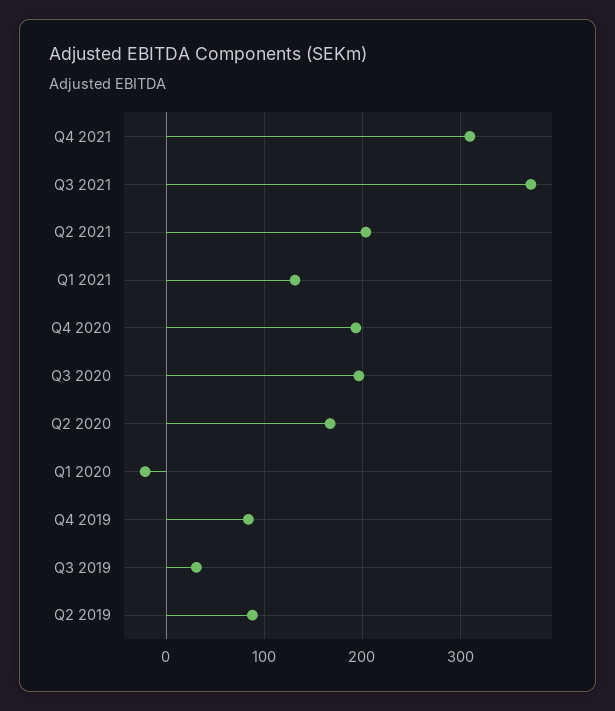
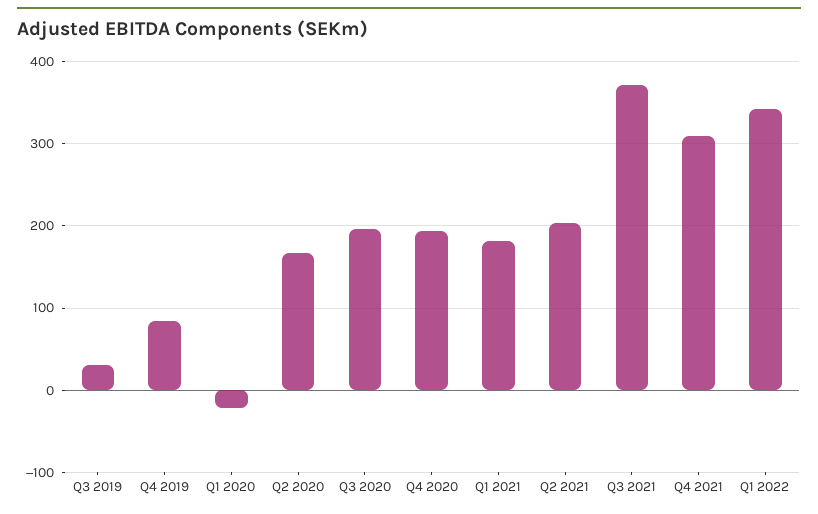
Q1 2021: 130 -> 180
Q2 2019: 90 -> none
Q1 2022: none -> 340

